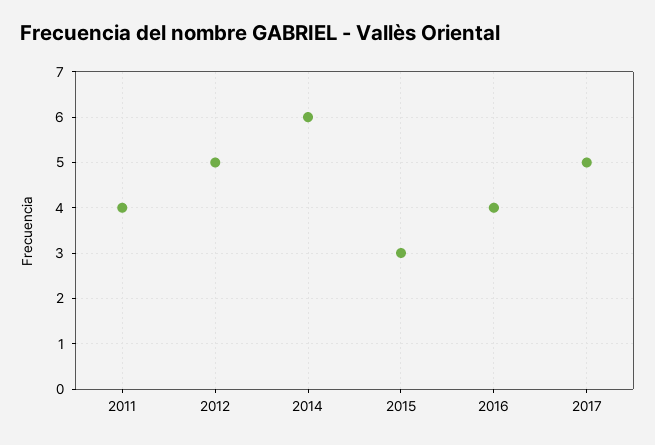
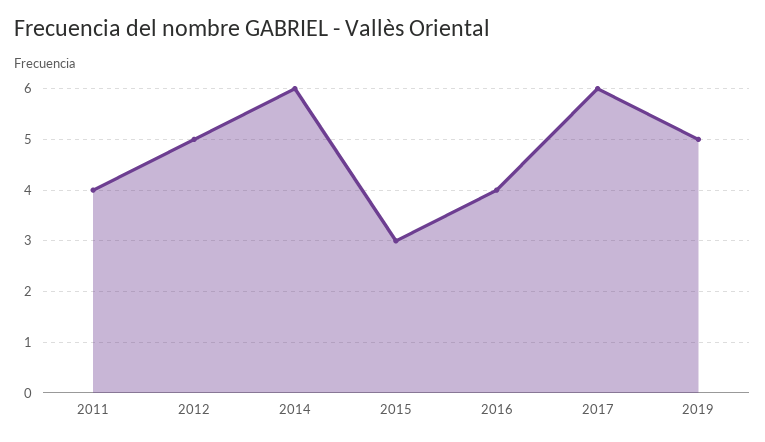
2017: 5 -> 6
2019: none -> 5

